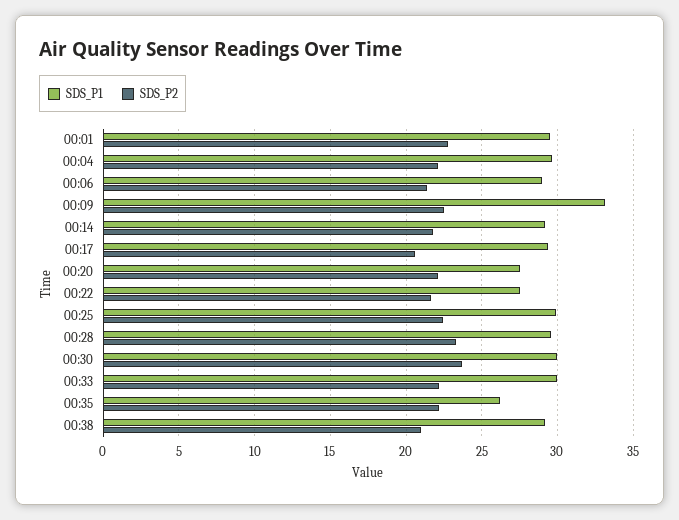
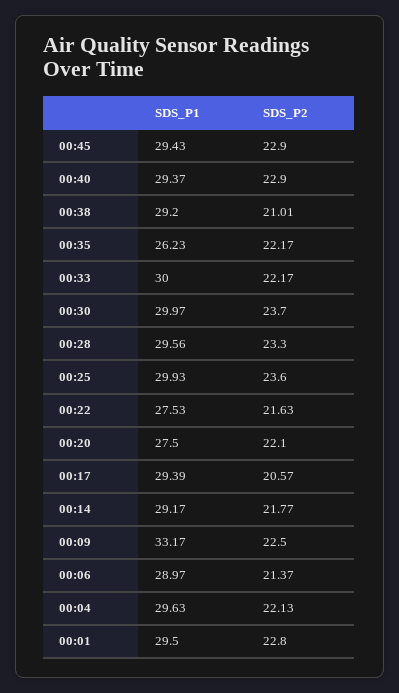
SDS_P2, 00:25: 22.5 -> 23.6
SDS_P1, 00:45: none -> 29.43
SDS_P2, 00:45: none -> 22.9
SDS_P1, 00:40: none -> 29.37
SDS_P2, 00:40: none -> 22.9

